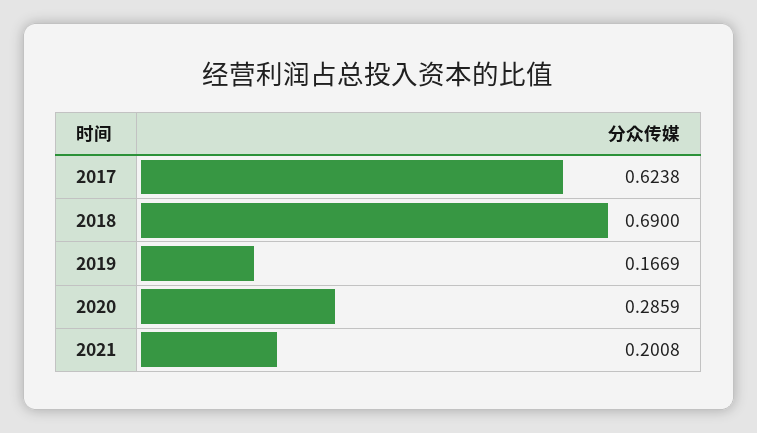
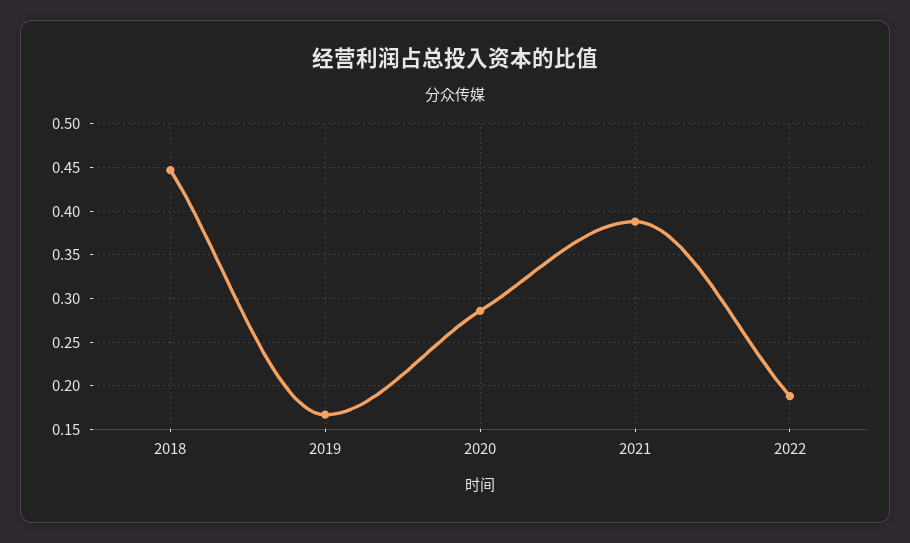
2017: 0.6238 -> none
2018: 0.69 -> 0.45
2021: 0.2008 -> 0.39
2022: none -> 0.19

